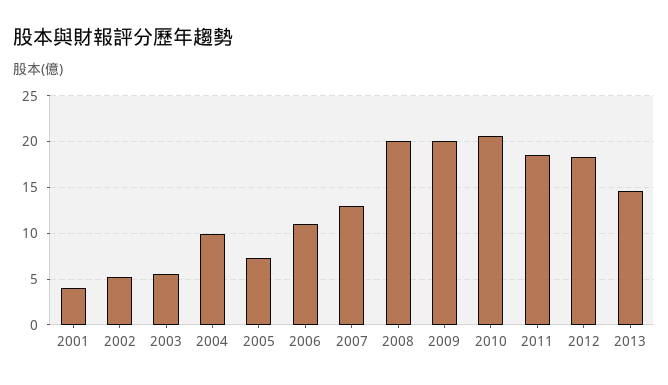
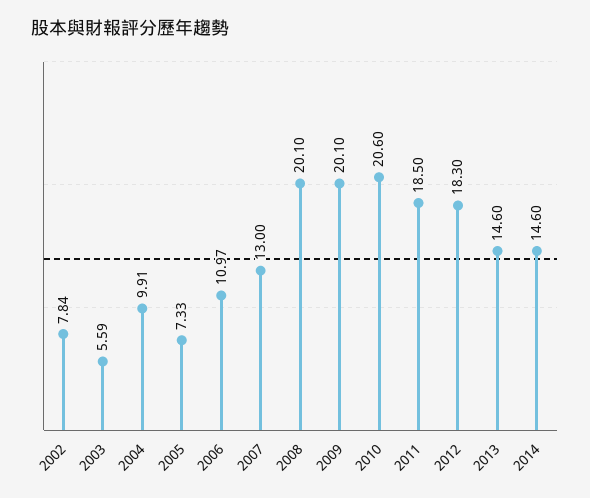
2001: 4 -> none
2002: 5 -> 7.84
2014: none -> 14.6

